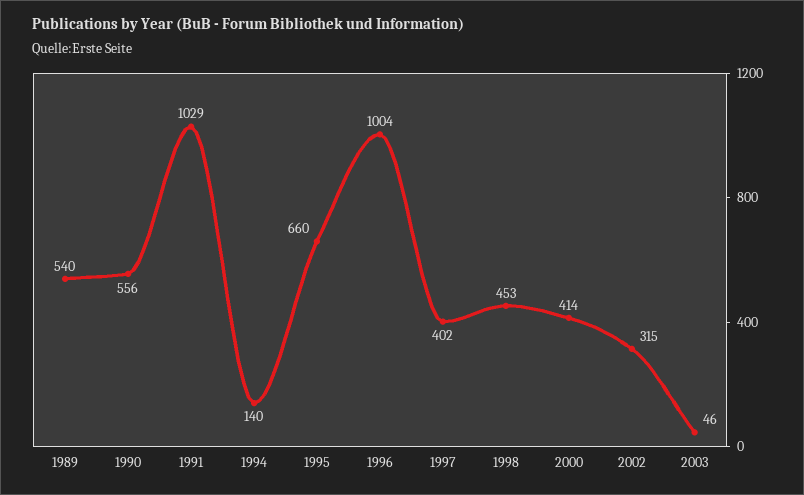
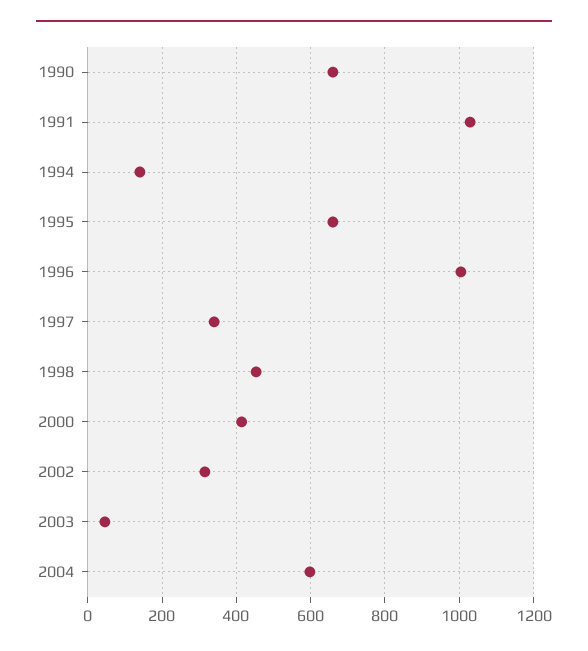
1989: 540 -> none
1990: 556 -> 660
1997: 402 -> 340
2004: none -> 600

